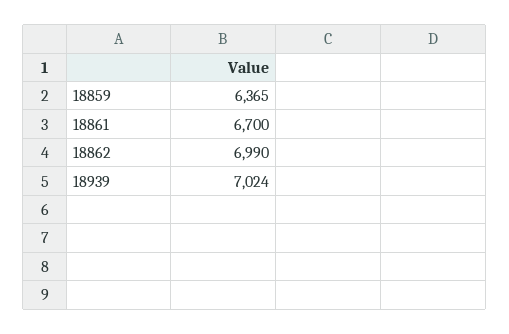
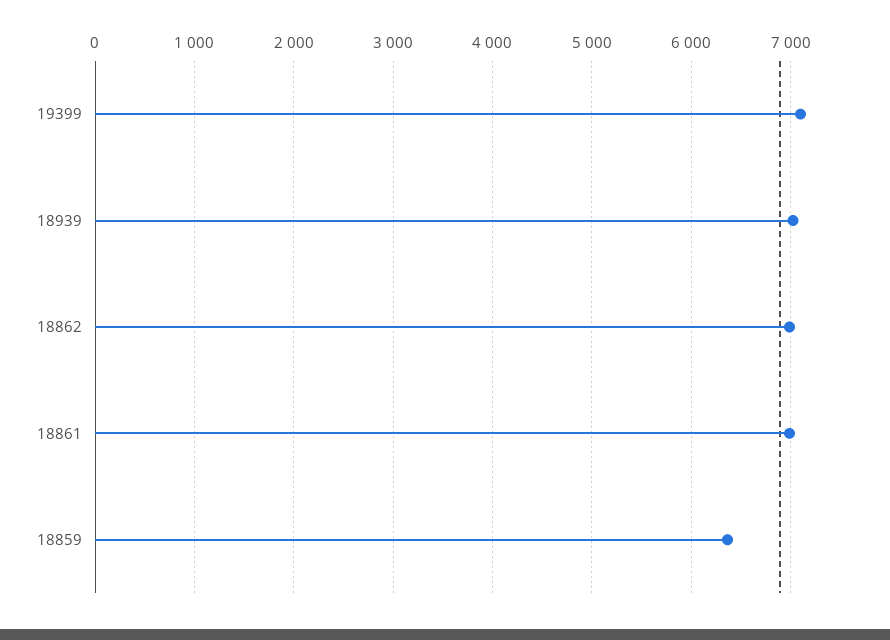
18861: 6700 -> 7000
19399: none -> 7100

